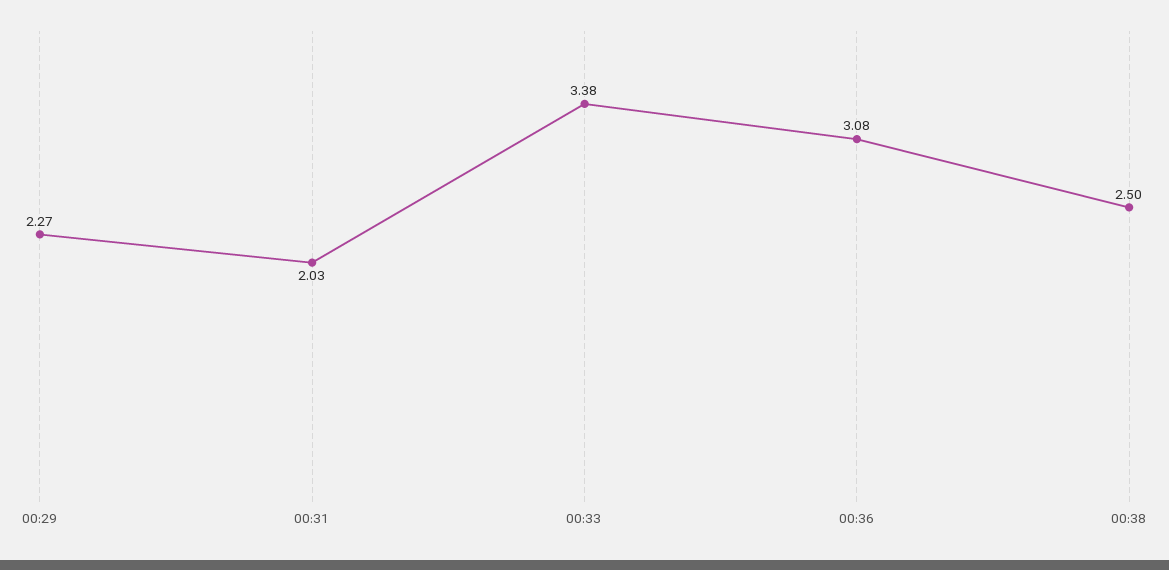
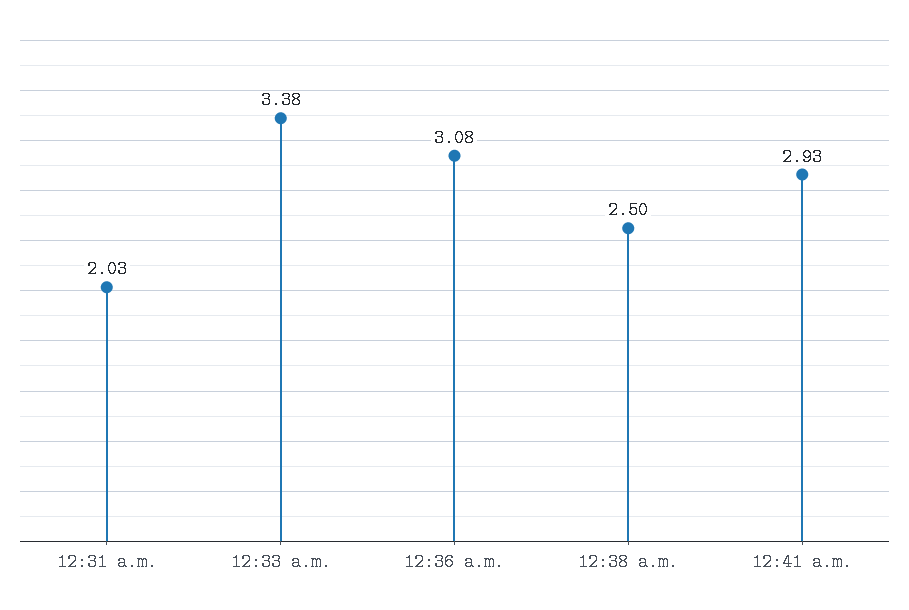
00:29: 2.27 -> none
12:41 a.m.: none -> 2.93

